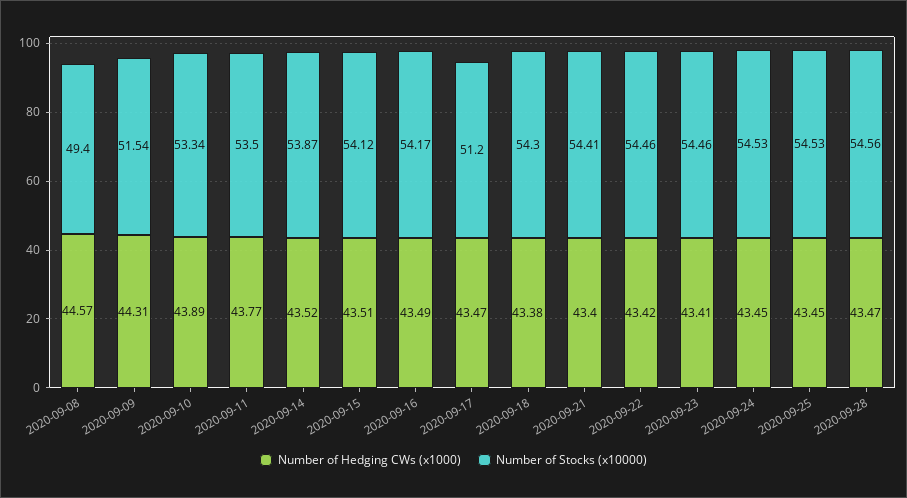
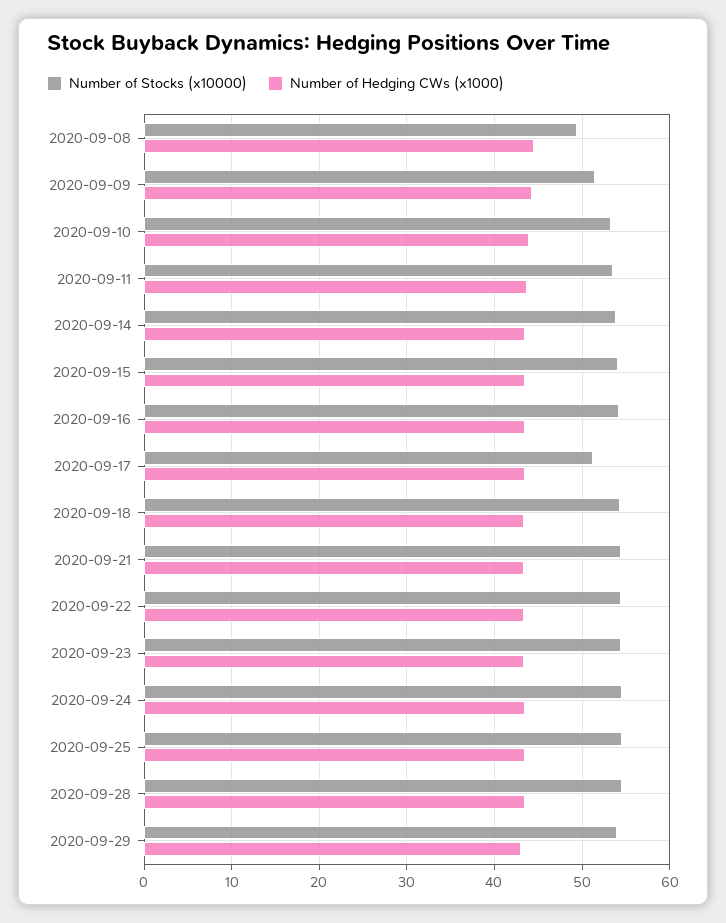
Number of Stocks (x10000), 2020-09-29: none -> 54
Number of Hedging CWs (x1000), 2020-09-29: none -> 43

